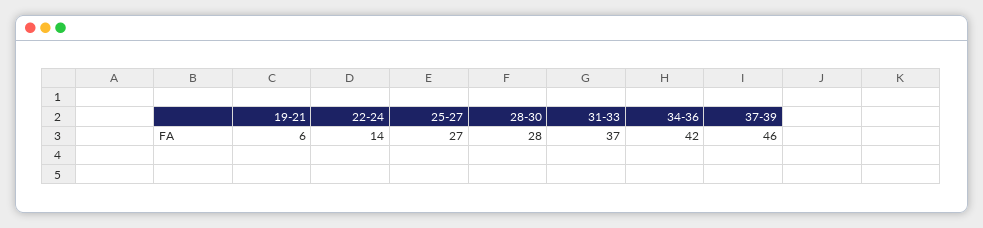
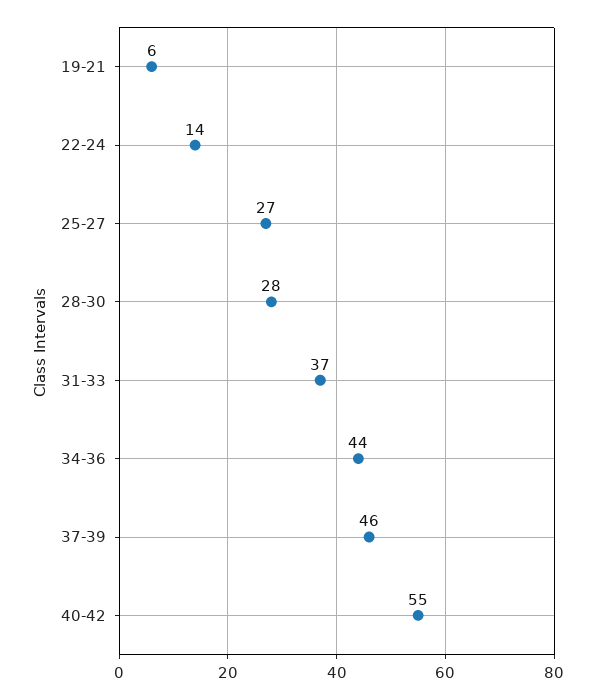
34-36: 42 -> 44
40-42: none -> 55

